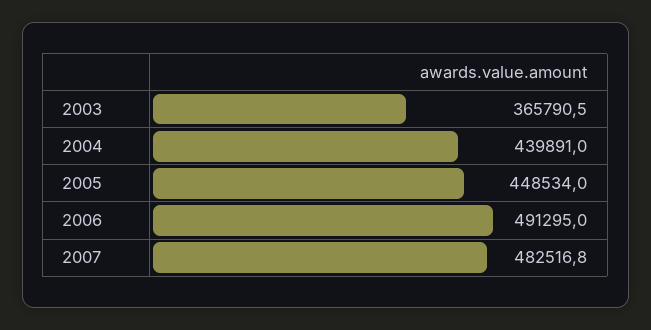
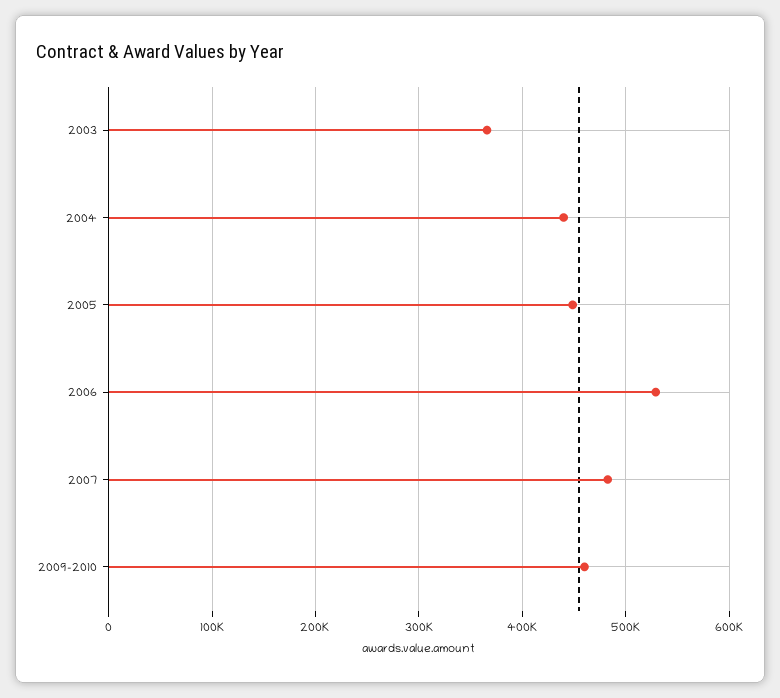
2006: 491295 -> 530000
2009-2010: none -> 460000

